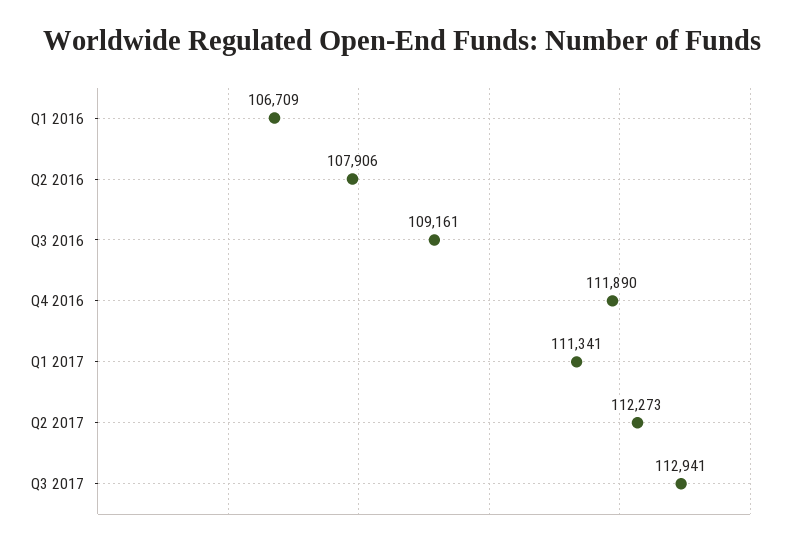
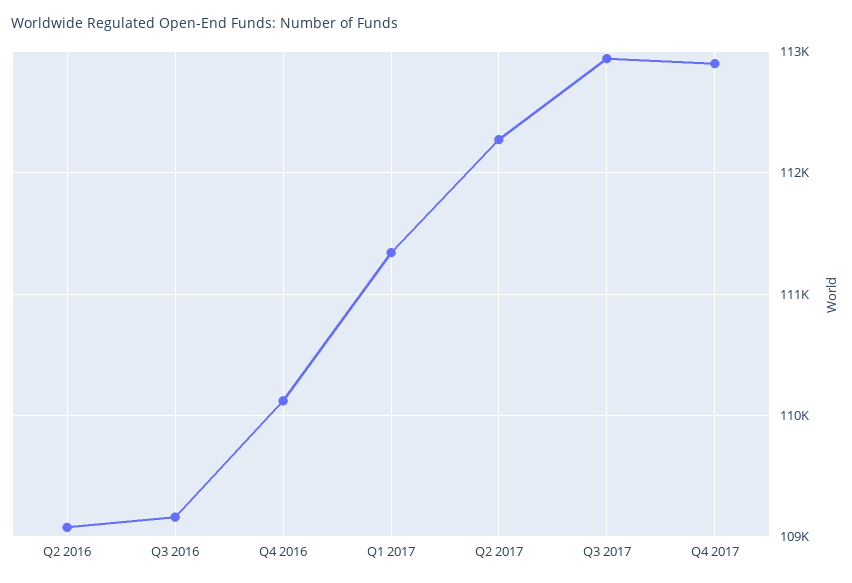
Q1 2016: 106709 -> none
Q2 2016: 107906 -> 109100
Q4 2016: 111890 -> 110100
Q4 2017: none -> 112900

